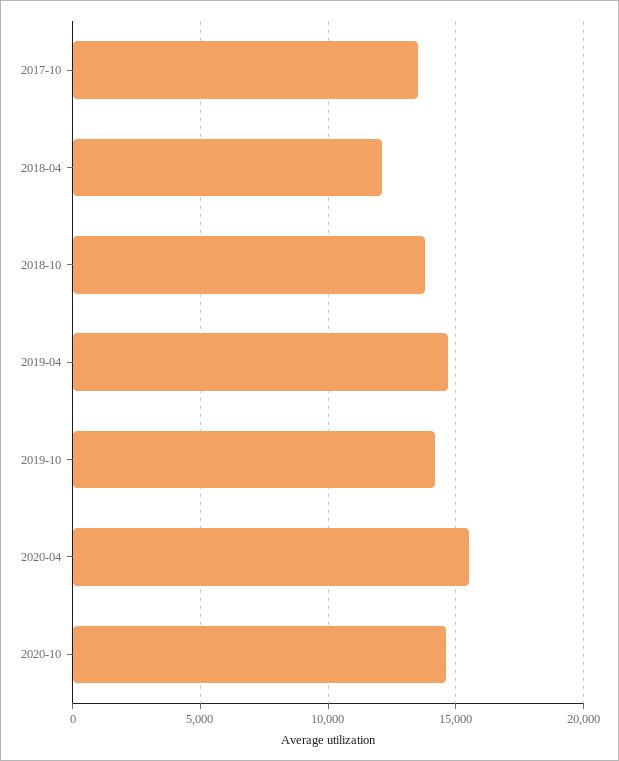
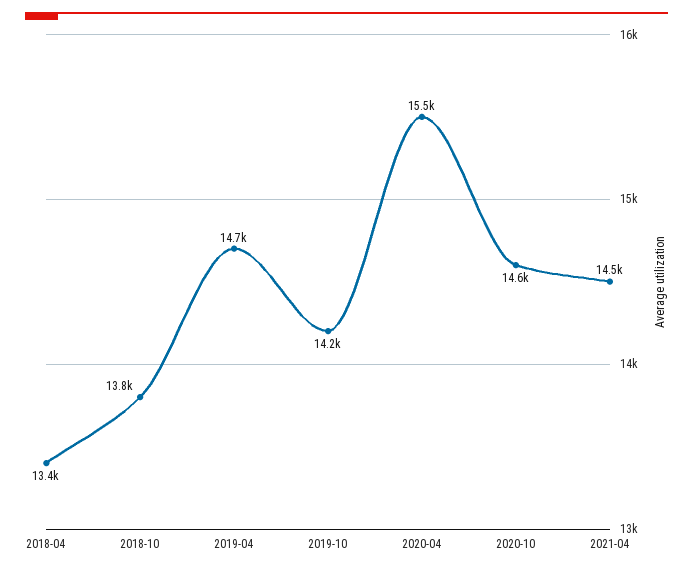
2017-10: 13500 -> none
2018-04: 12000 -> 13400
2021-04: none -> 14500

